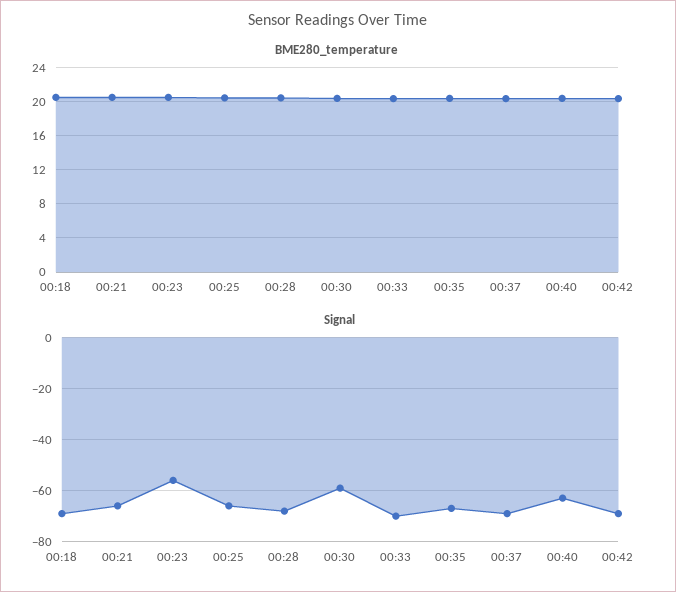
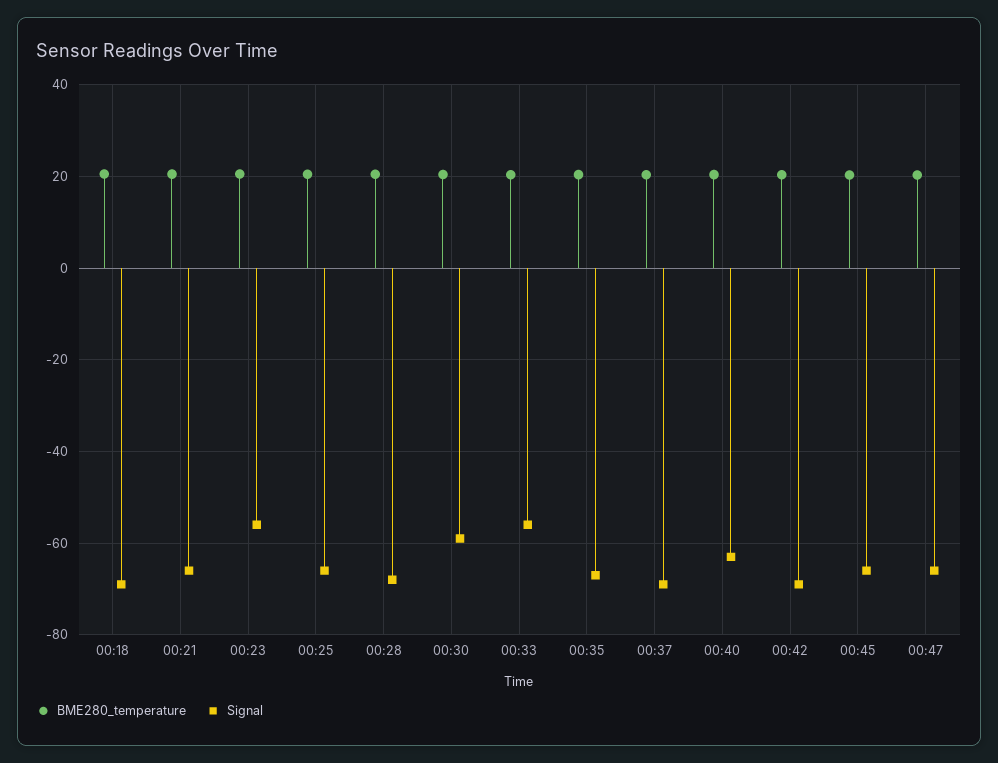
Signal, 00:33: -70 -> -56
BME280_temperature, 00:45: none -> 20
Signal, 00:45: none -> -66
BME280_temperature, 00:47: none -> 20
Signal, 00:47: none -> -66

